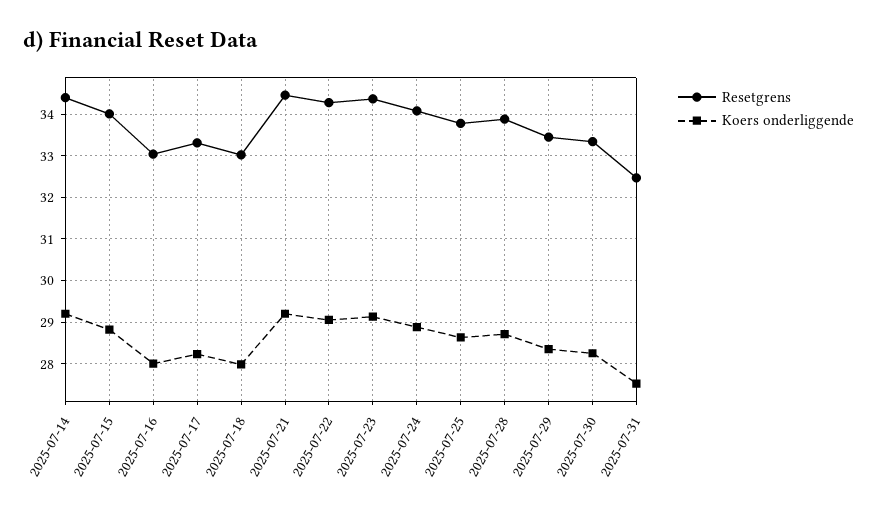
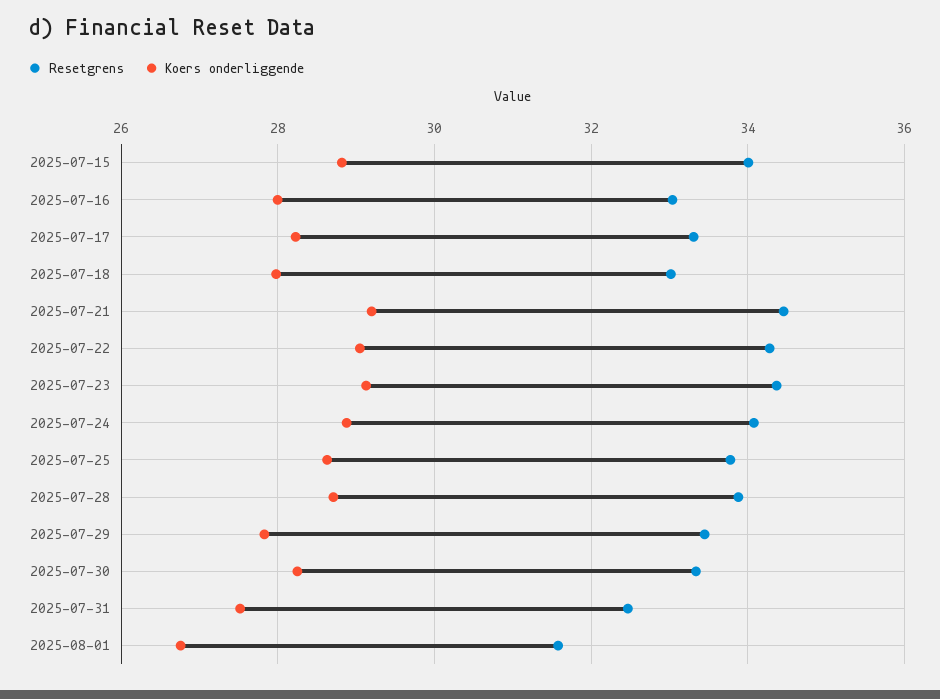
Resetgrens, 2025-07-14: 34.4 -> none
Koers onderliggende, 2025-07-14: 29.2 -> none
Koers onderliggende, 2025-07-29: 28.4 -> 27.8
Resetgrens, 2025-08-01: none -> 31.6
Koers onderliggende, 2025-08-01: none -> 26.8

